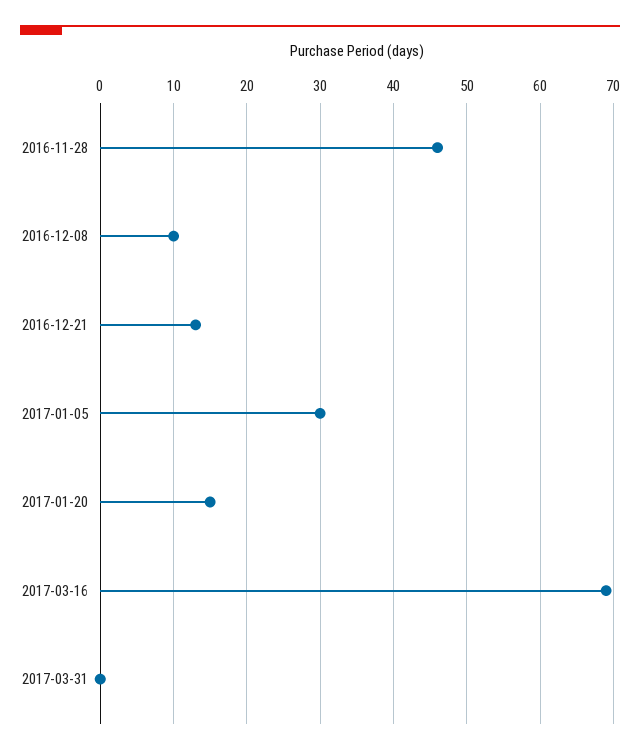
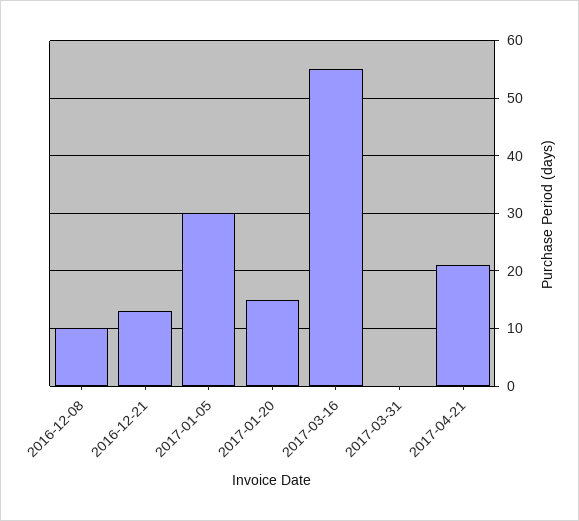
2016-11-28: 46 -> none
2017-03-16: 69 -> 55
2017-04-21: none -> 20

